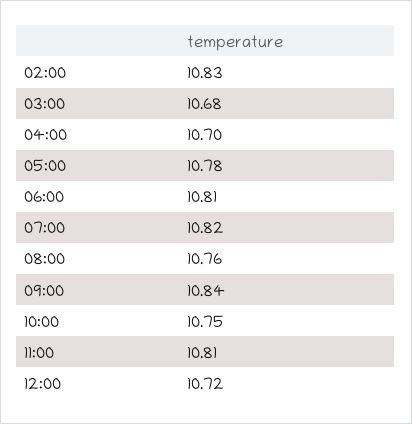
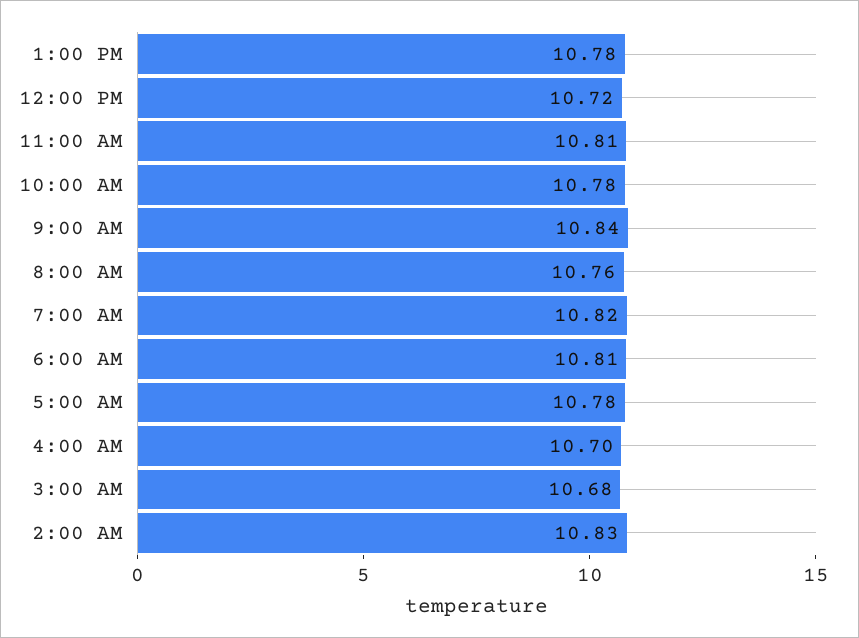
10:00: 10.75 -> 10.78
1:00 PM: none -> 10.78

